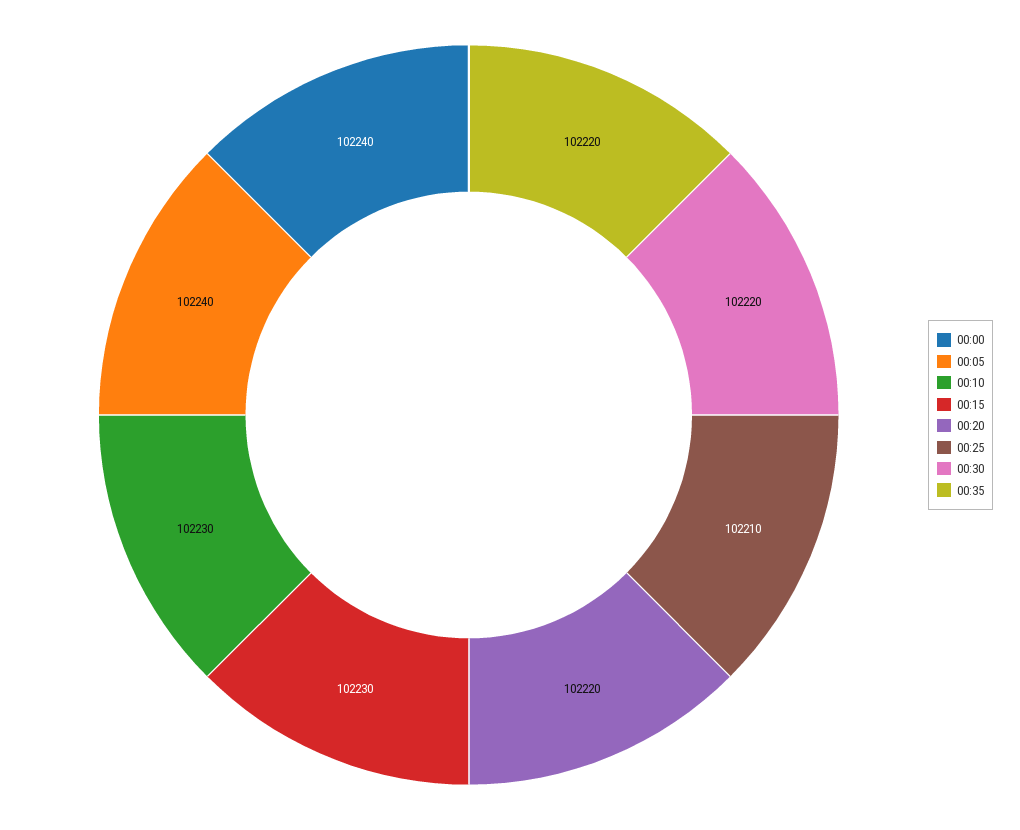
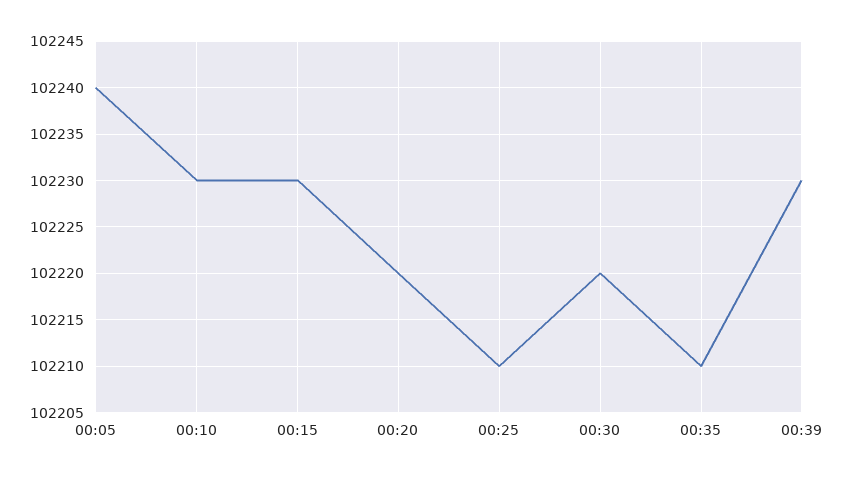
00:00: 102240 -> none
00:35: 102220 -> 102210
00:39: none -> 102230

